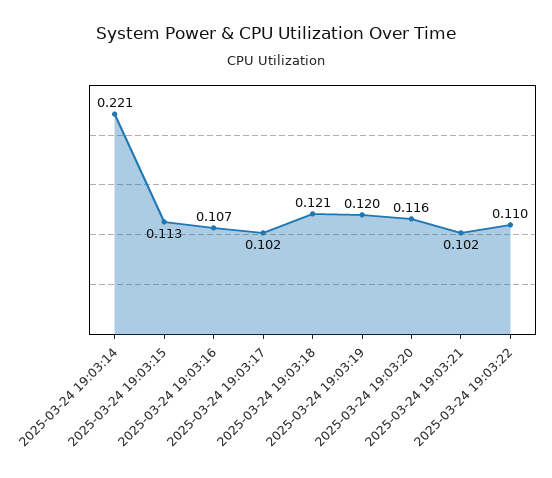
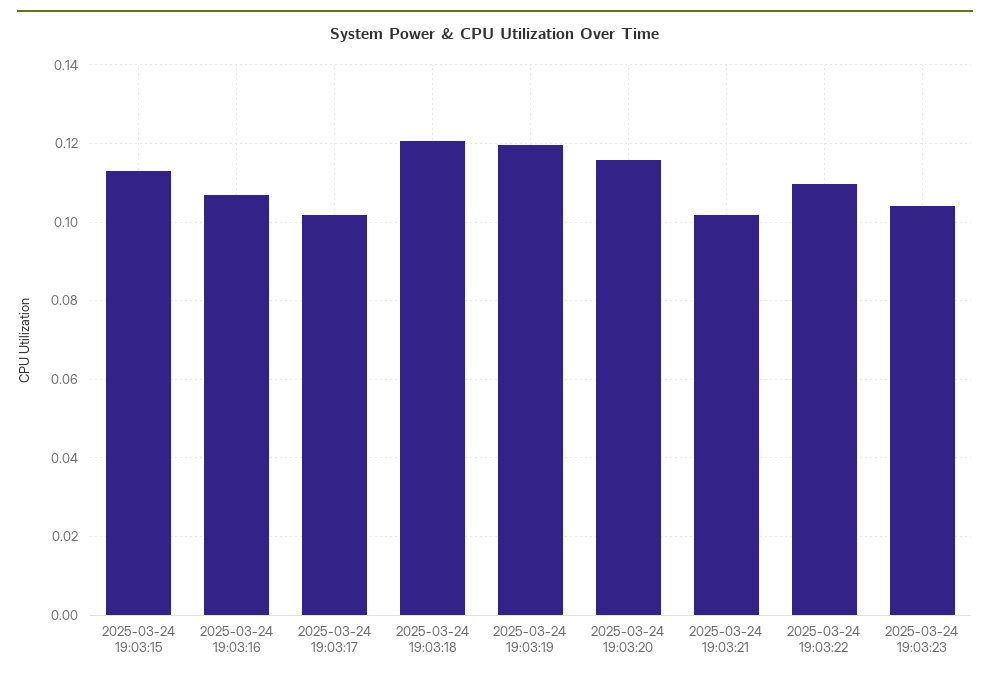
2025-03-24 19:03:14: 0.221 -> none
2025-03-24 19:03:23: none -> 0.104

